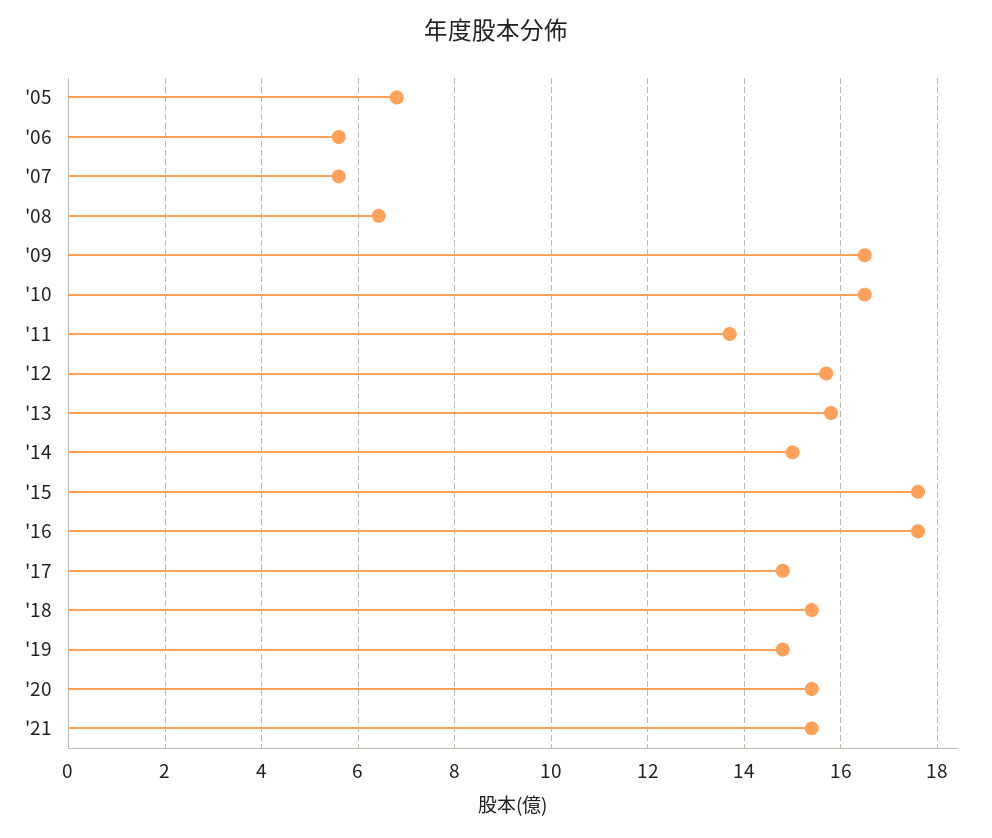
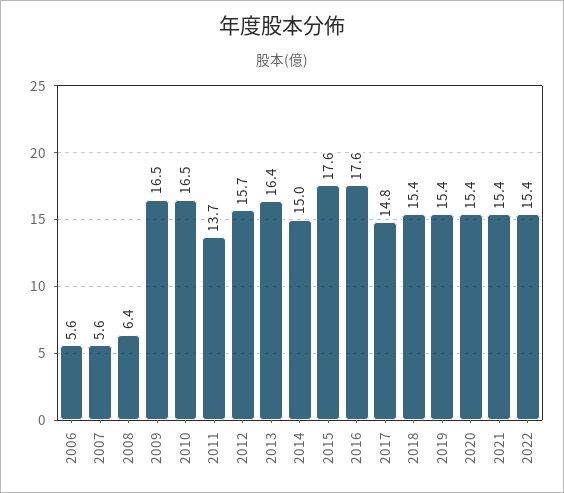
'05: 6.8 -> none
'13: 15.8 -> 16.4
'19: 14.8 -> 15.4
2022: none -> 15.4

